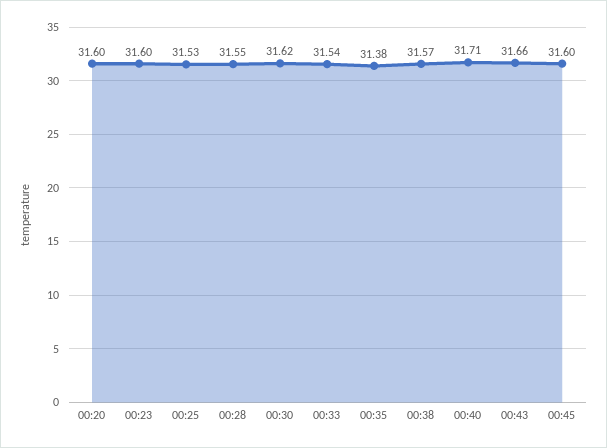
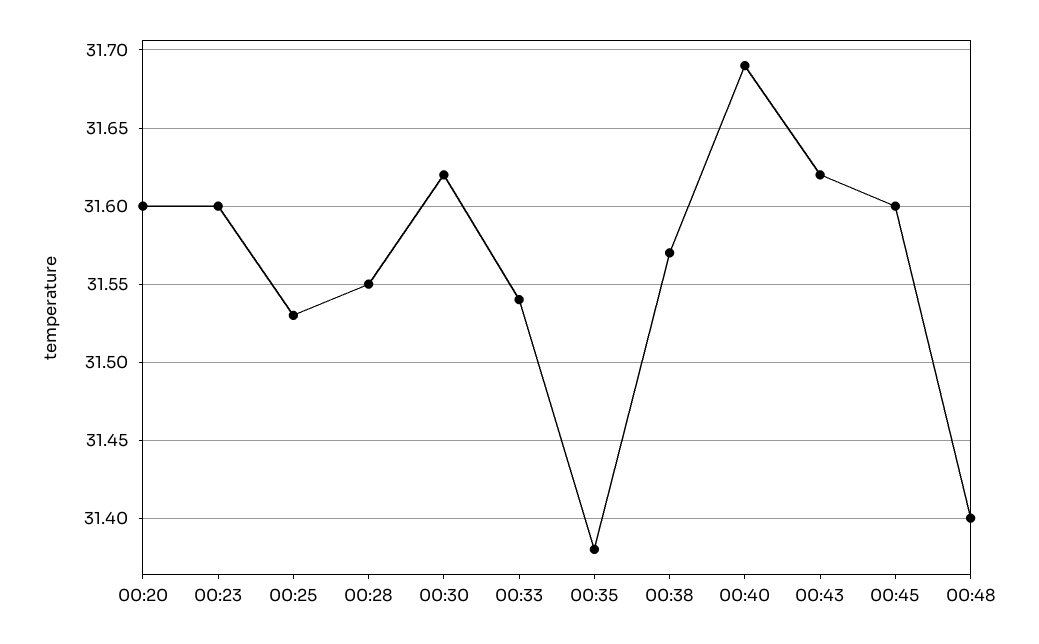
00:40: 31.71 -> 31.69
00:43: 31.66 -> 31.62
00:48: none -> 31.4

